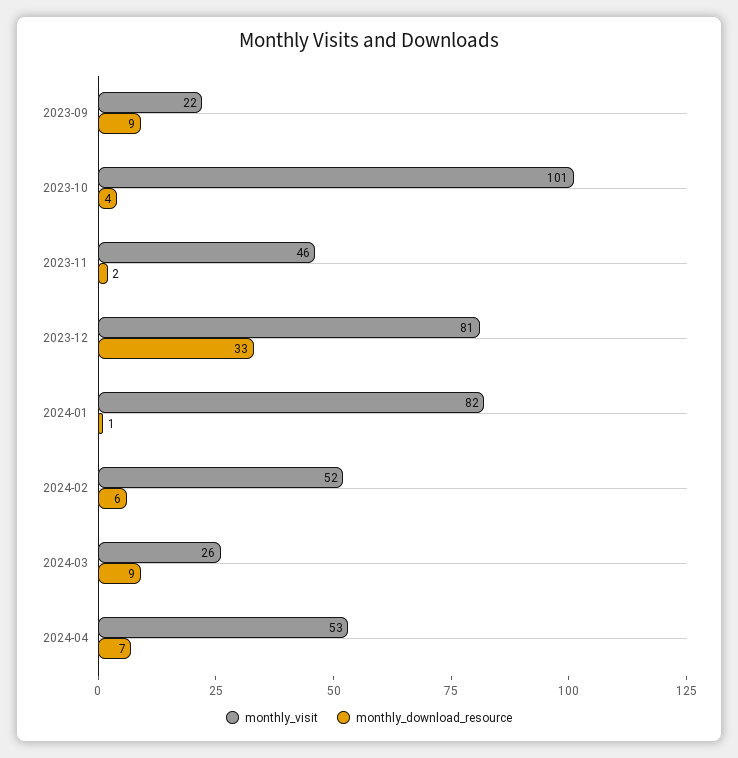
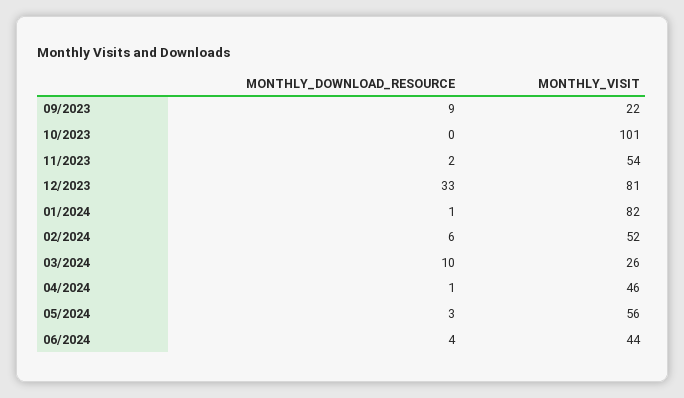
monthly_download_resource, 2023-10: 4 -> 0
monthly_visit, 2023-11: 46 -> 54
monthly_download_resource, 2024-03: 9 -> 10
monthly_visit, 2024-04: 53 -> 46
monthly_download_resource, 2024-04: 7 -> 1
monthly_download_resource, 05/2024: none -> 3
monthly_visit, 05/2024: none -> 56
monthly_download_resource, 06/2024: none -> 4
monthly_visit, 06/2024: none -> 44

